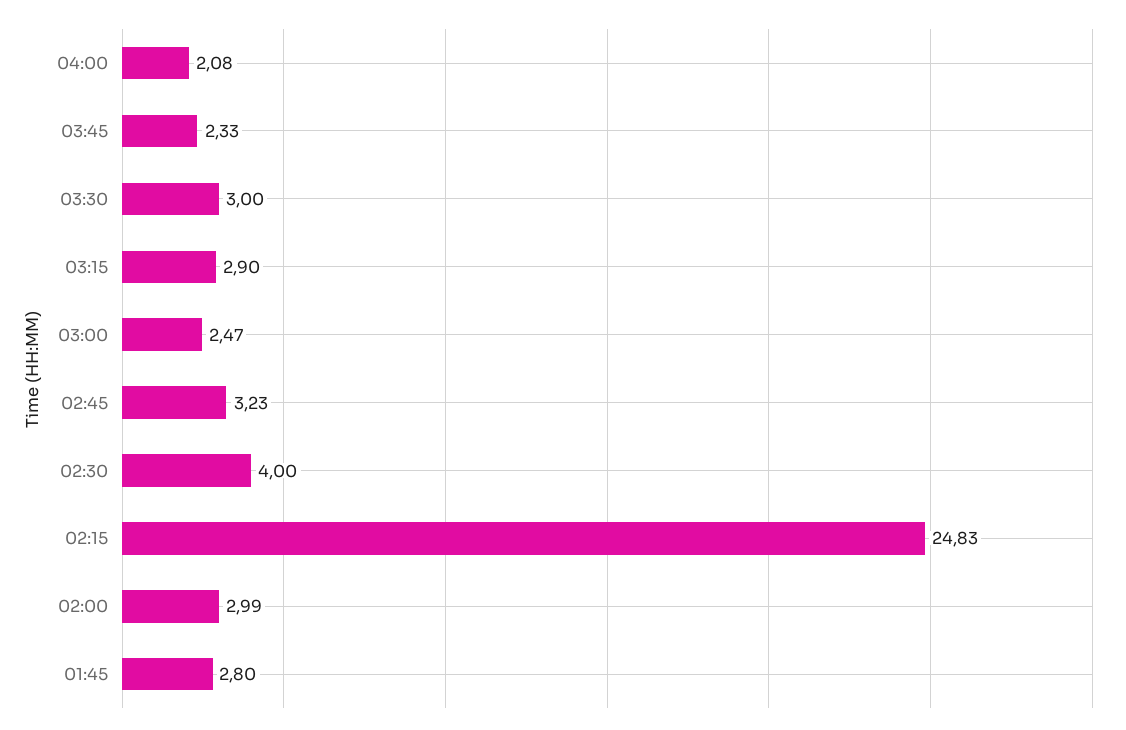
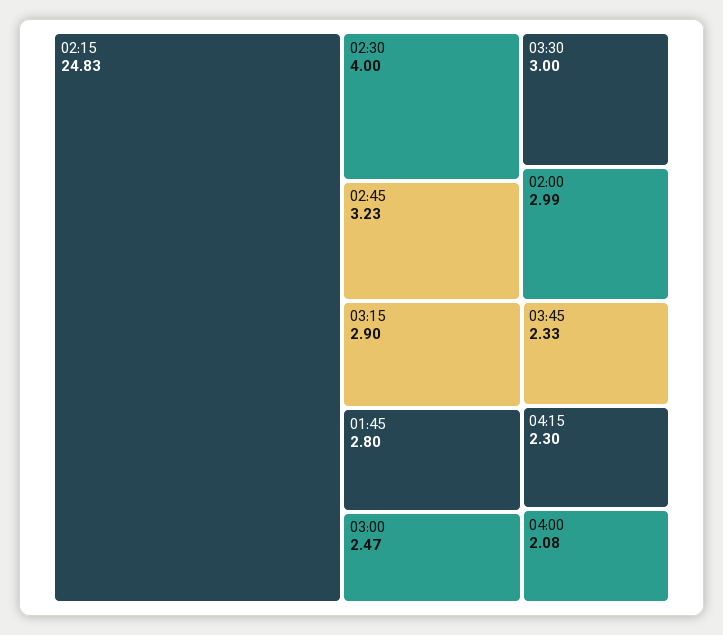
04:15: none -> 2.3

